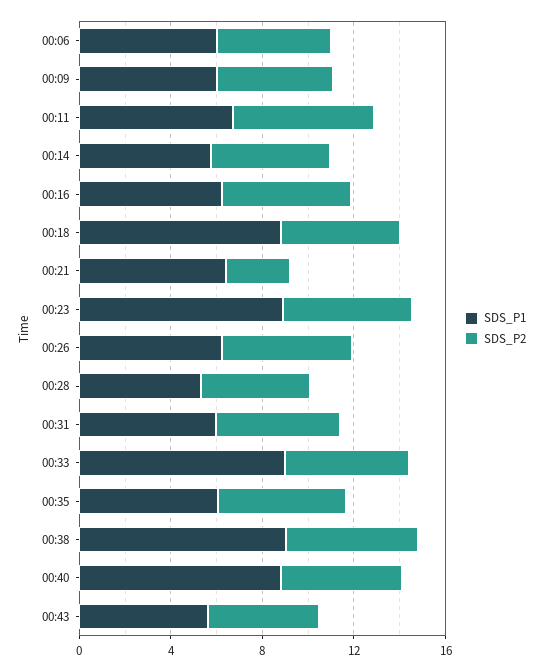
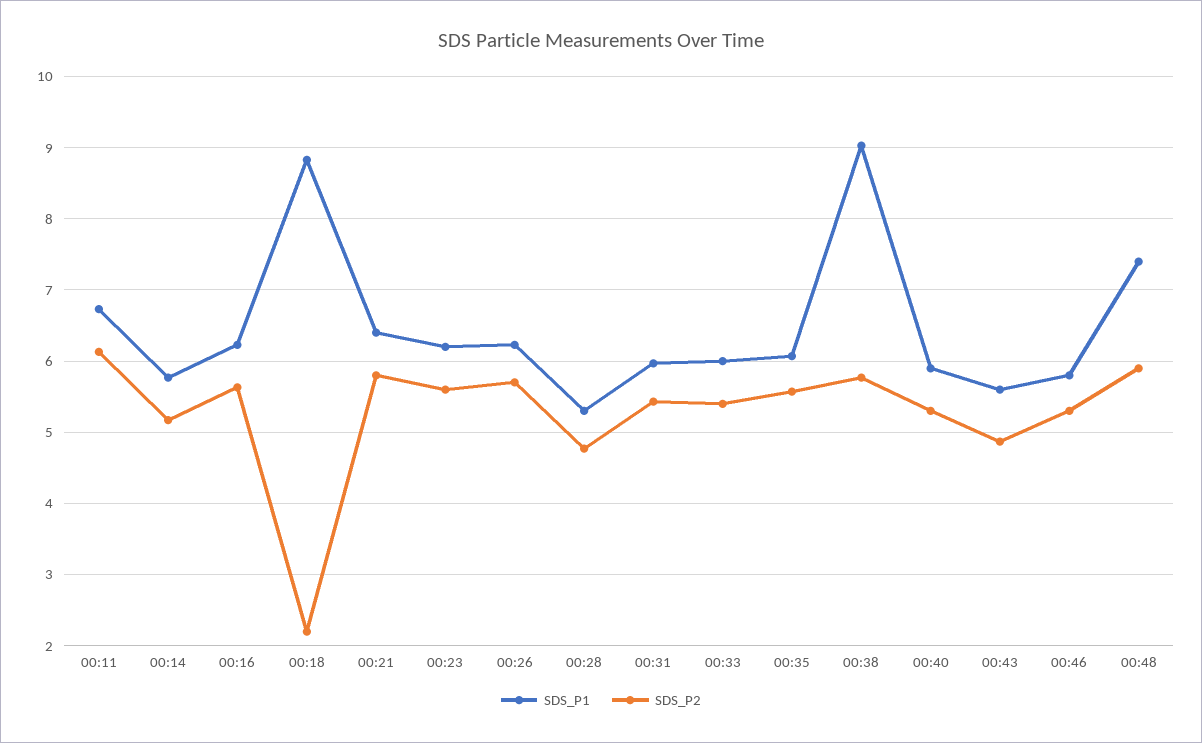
SDS_P1, 00:06: 6 -> none
SDS_P2, 00:06: 5 -> none
SDS_P1, 00:09: 6 -> none
SDS_P2, 00:09: 5 -> none
SDS_P2, 00:18: 5 -> 2.2
SDS_P2, 00:21: 3 -> 5.8
SDS_P1, 00:23: 9 -> 6.2
SDS_P1, 00:33: 9 -> 6
SDS_P1, 00:40: 9 -> 5.9
SDS_P1, 00:46: none -> 5.8
SDS_P2, 00:46: none -> 5.3
SDS_P1, 00:48: none -> 7.4
SDS_P2, 00:48: none -> 5.9

